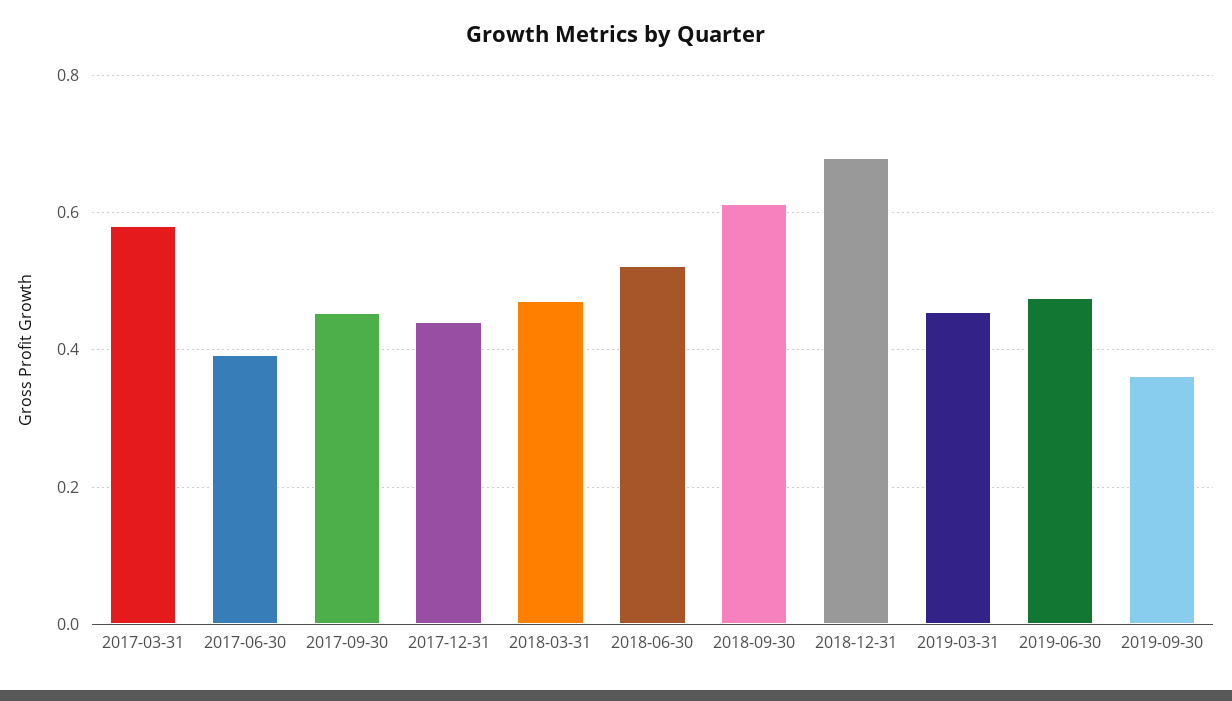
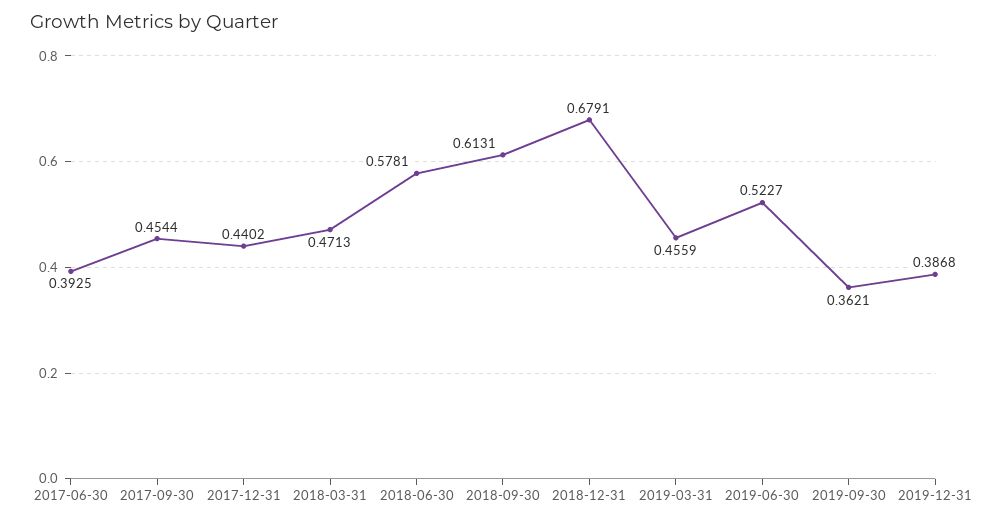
2017-03-31: 0.58 -> none
2018-06-30: 0.52 -> 0.5781
2019-06-30: 0.48 -> 0.5227
2019-12-31: none -> 0.3868

